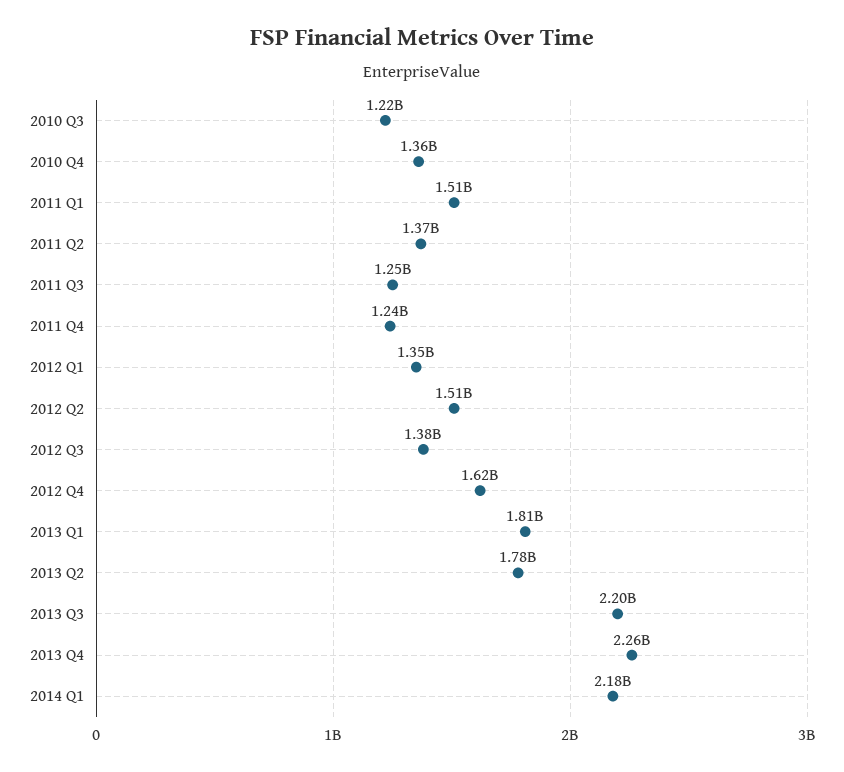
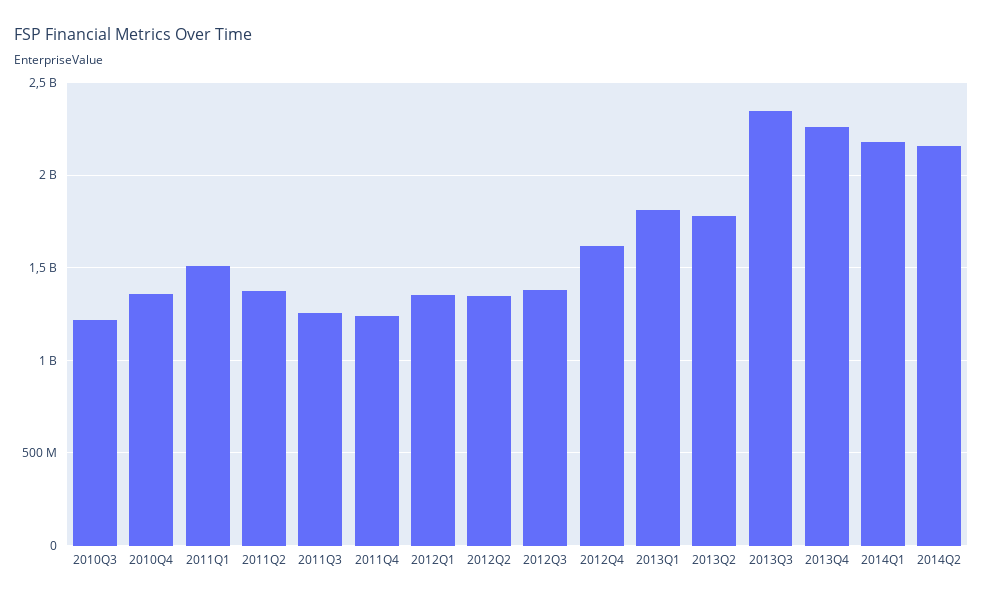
2012 Q2: 1510000000 -> 1350000000
2013 Q3: 2200000000 -> 2350000000
2014Q2: none -> 2150000000

